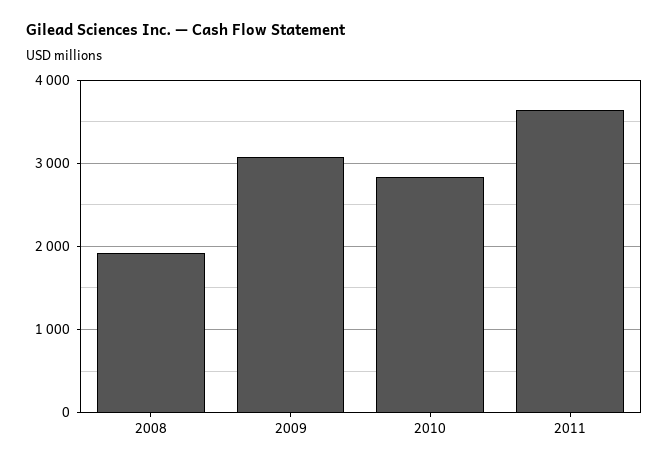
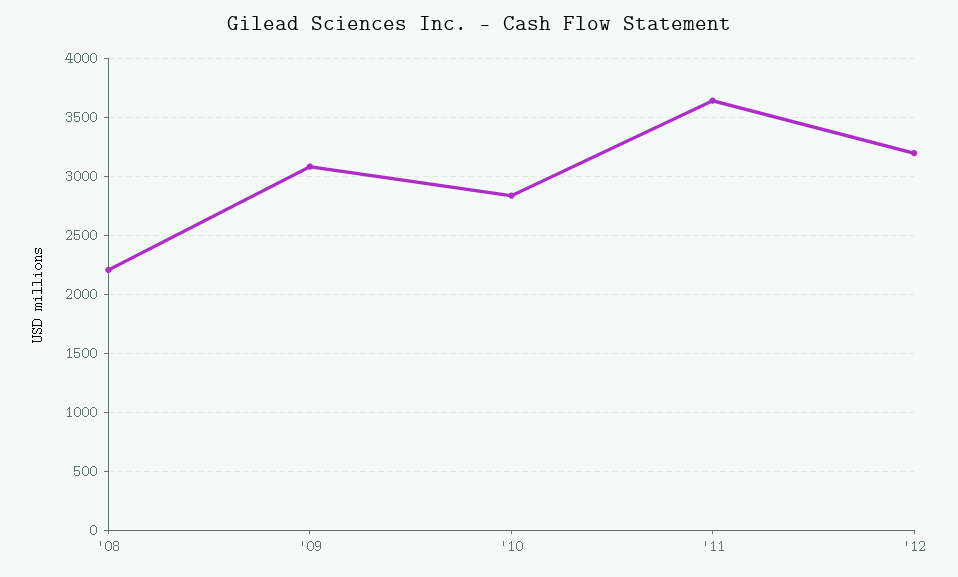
2008: 1900 -> 2200
'12: none -> 3200

